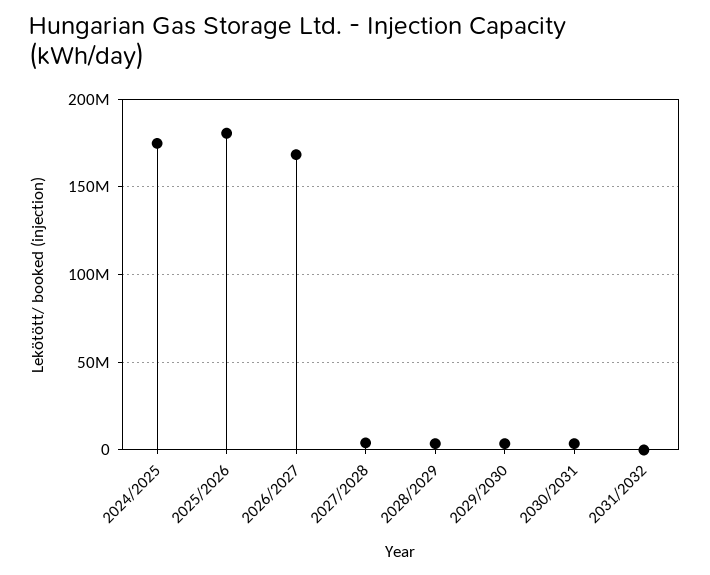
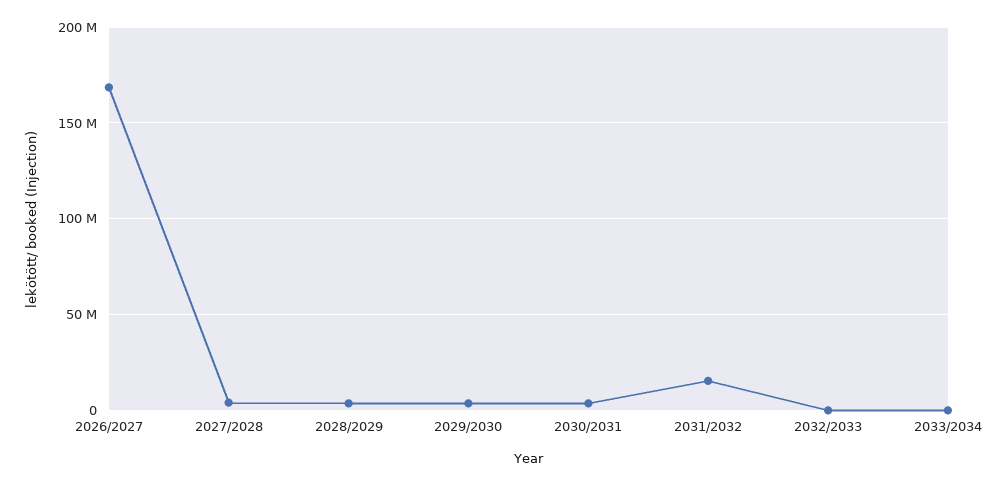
2024/2025: 175000000 -> none
2025/2026: 180000000 -> none
2031/2032: 0 -> 15000000
2032/2033: none -> 0
2033/2034: none -> 0

